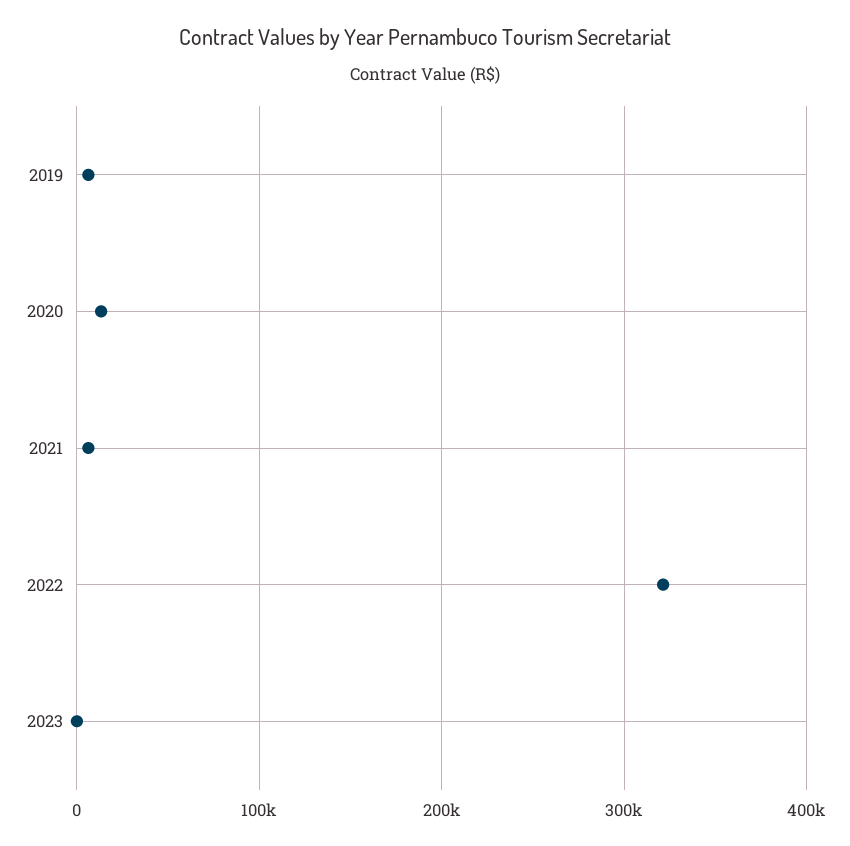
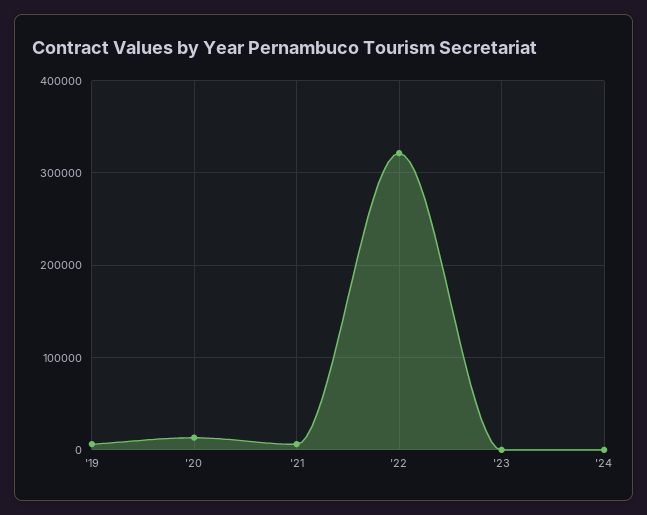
'24: none -> 0

